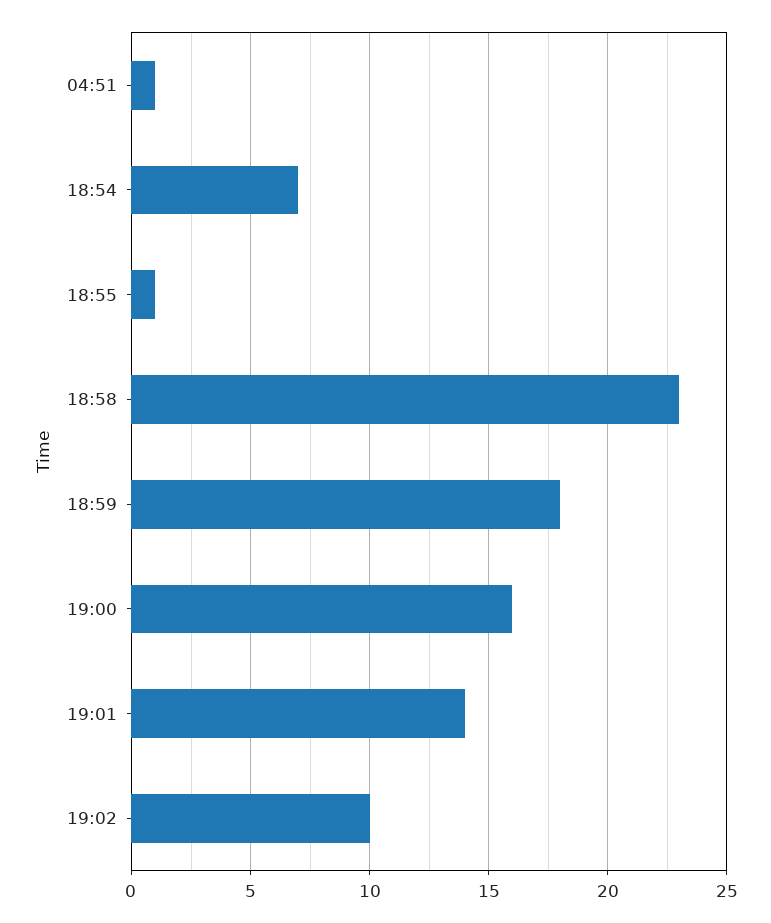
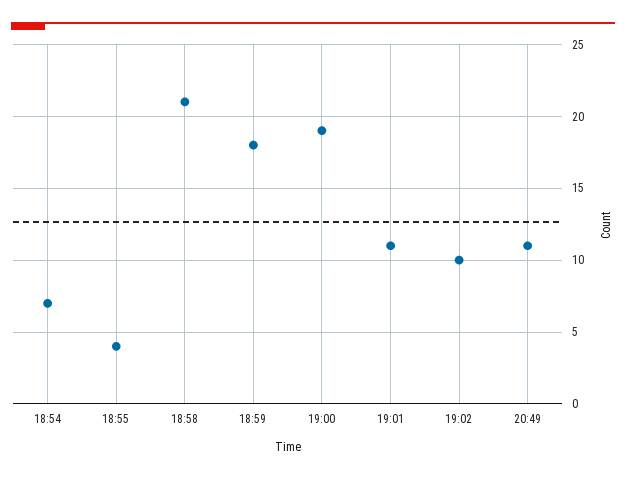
04:51: 1 -> none
18:55: 1 -> 4
18:58: 23 -> 21
19:00: 16 -> 19
19:01: 14 -> 11
20:49: none -> 11

